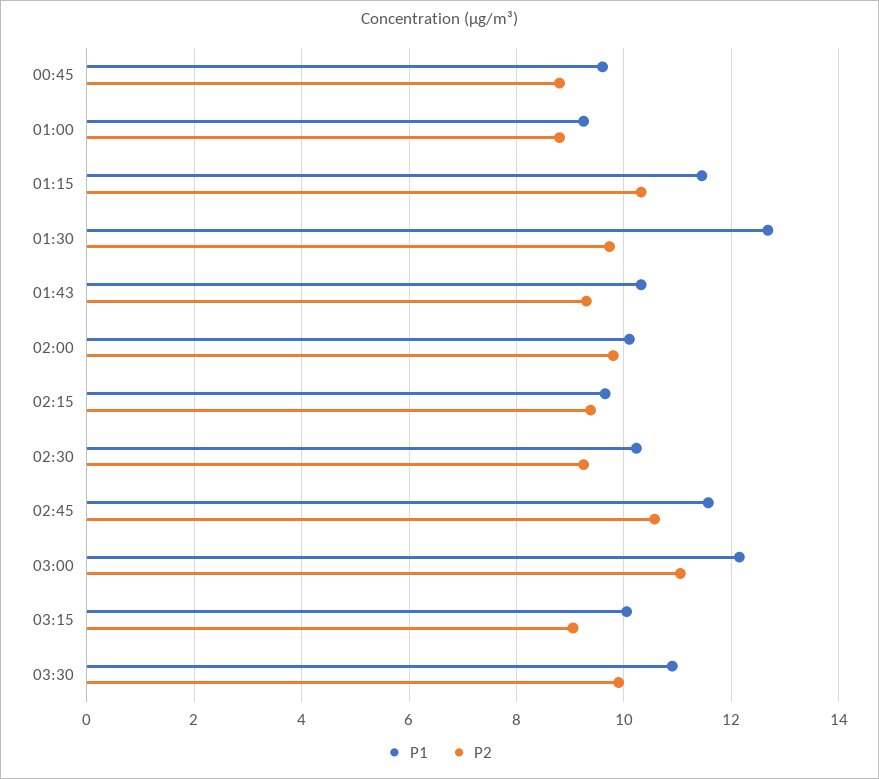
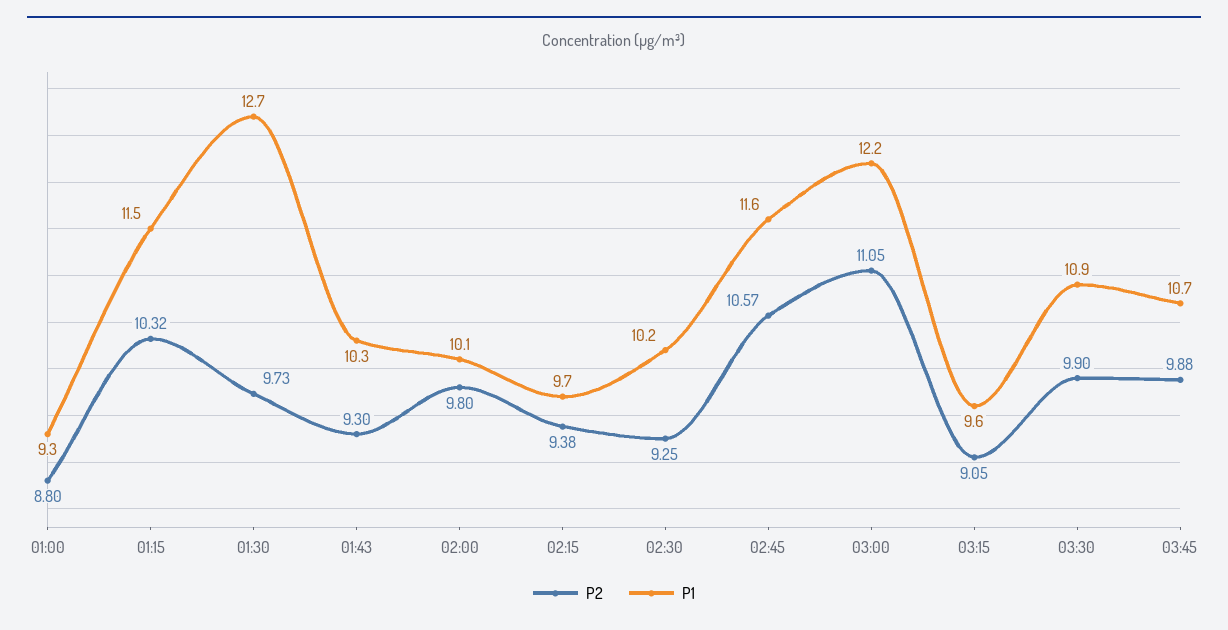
P1, 00:45: 9.6 -> none
P2, 00:45: 8.8 -> none
P1, 03:15: 10 -> 9.6
P2, 03:45: none -> 9.88
P1, 03:45: none -> 10.7

